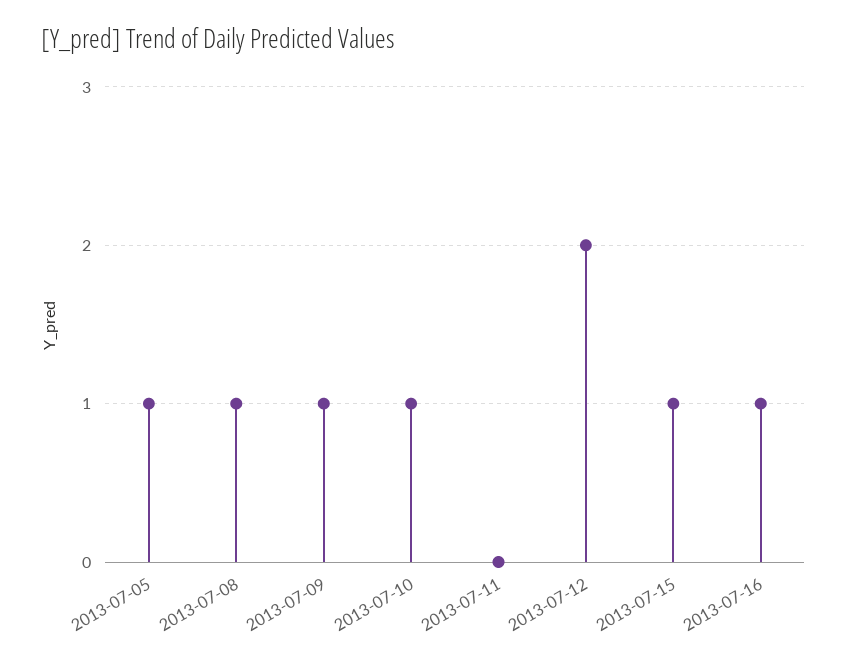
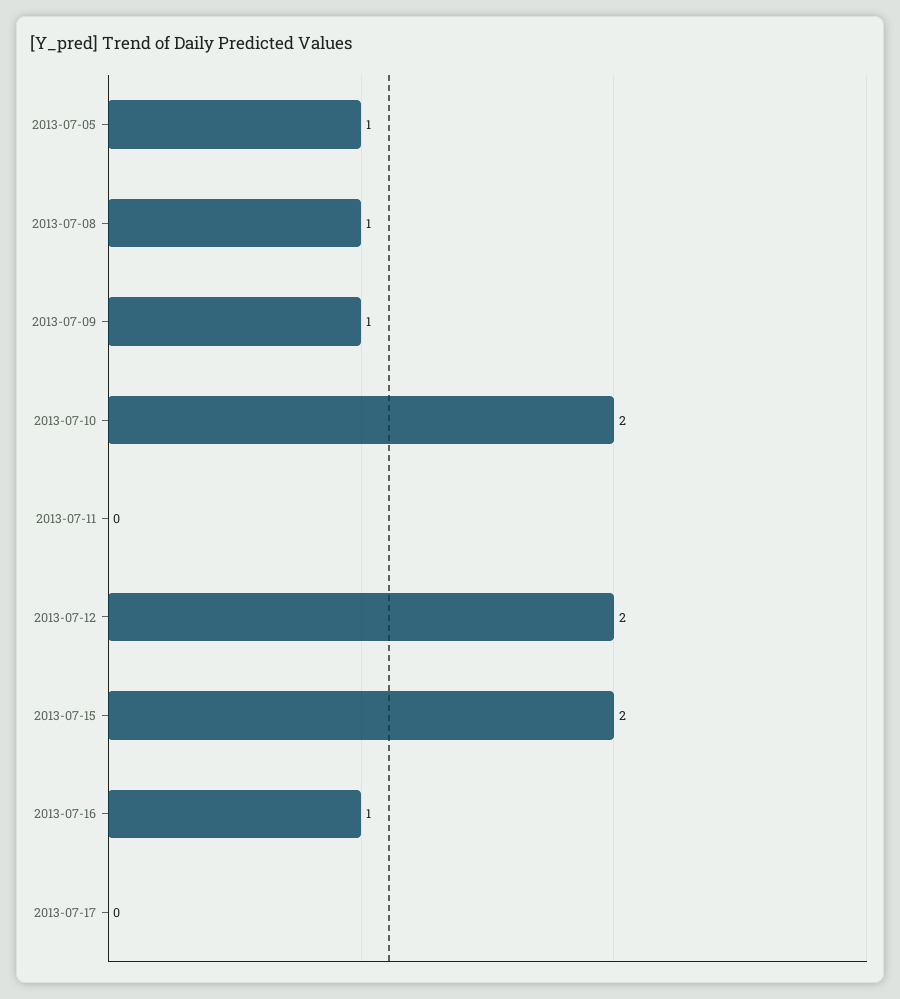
2013-07-10: 1 -> 2
2013-07-15: 1 -> 2
2013-07-17: none -> 0

